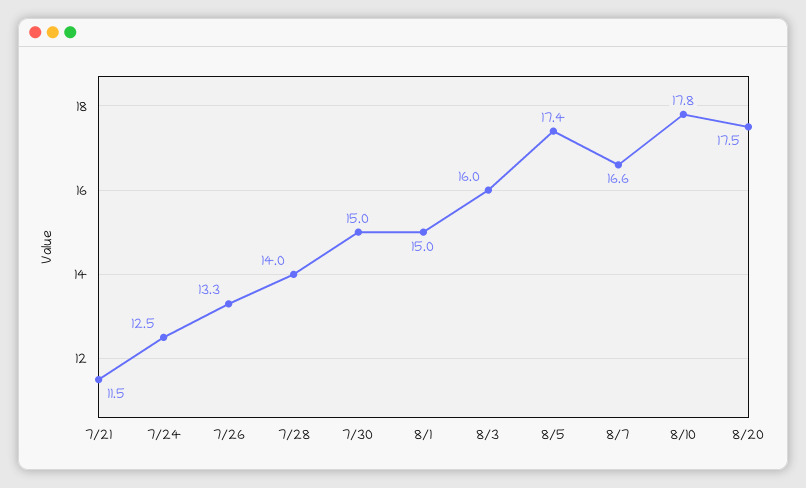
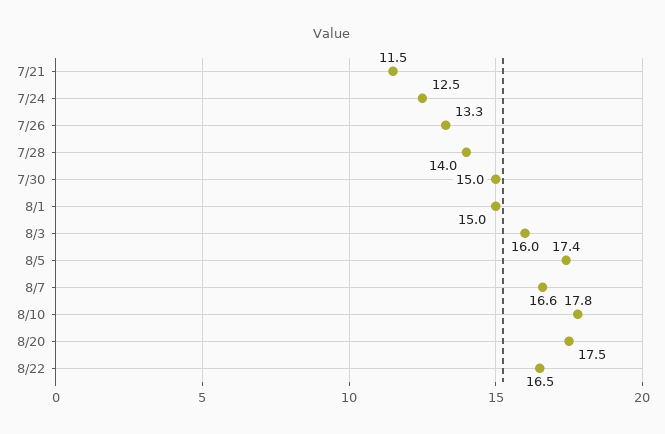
8/22: none -> 16.5

